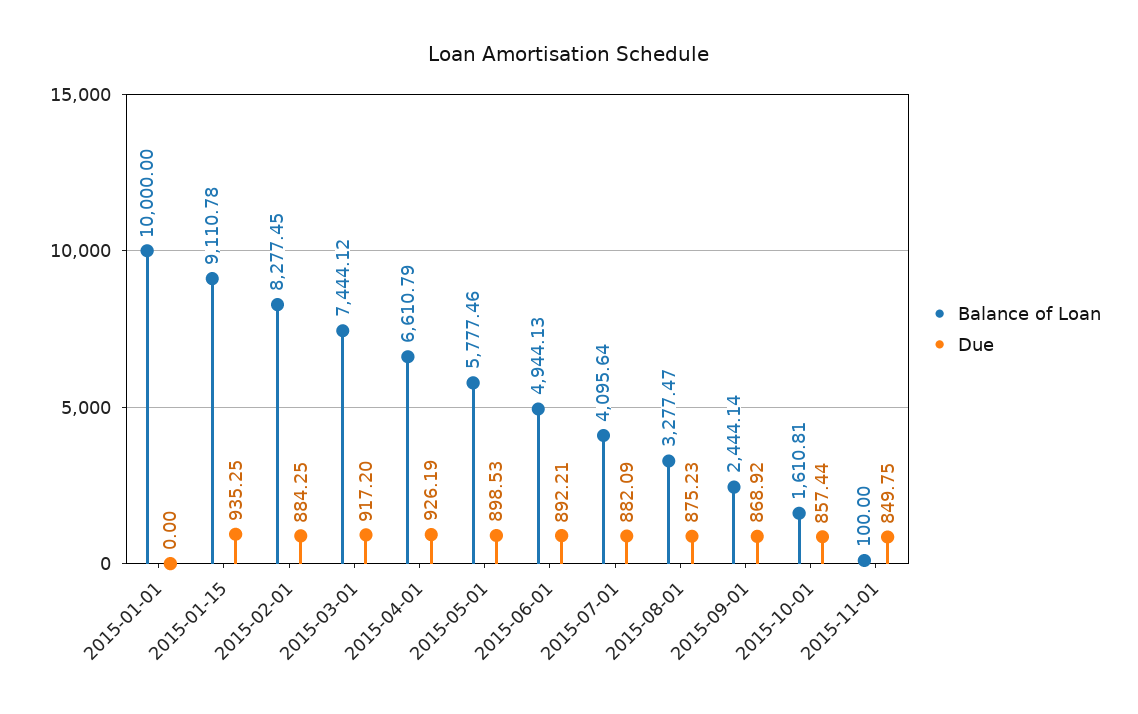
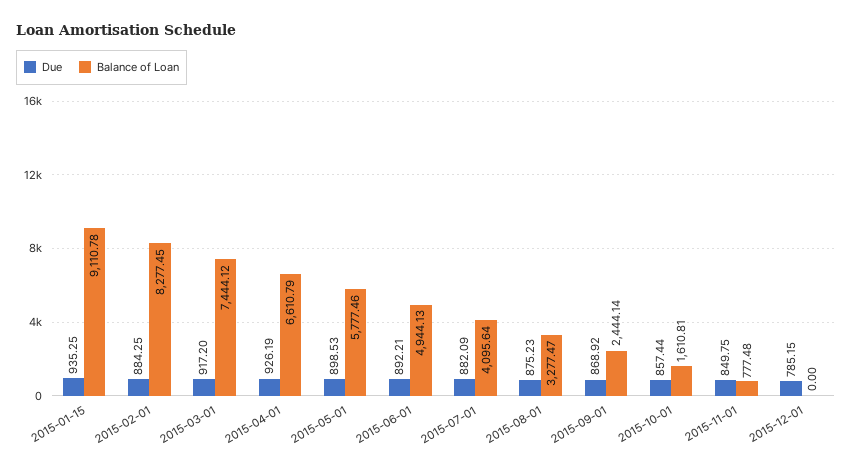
Balance of Loan, 2015-01-01: 10000 -> none
Due, 2015-01-01: 0 -> none
Balance of Loan, 2015-11-01: 100 -> 777.48
Due, 2015-12-01: none -> 785.15
Balance of Loan, 2015-12-01: none -> 0

